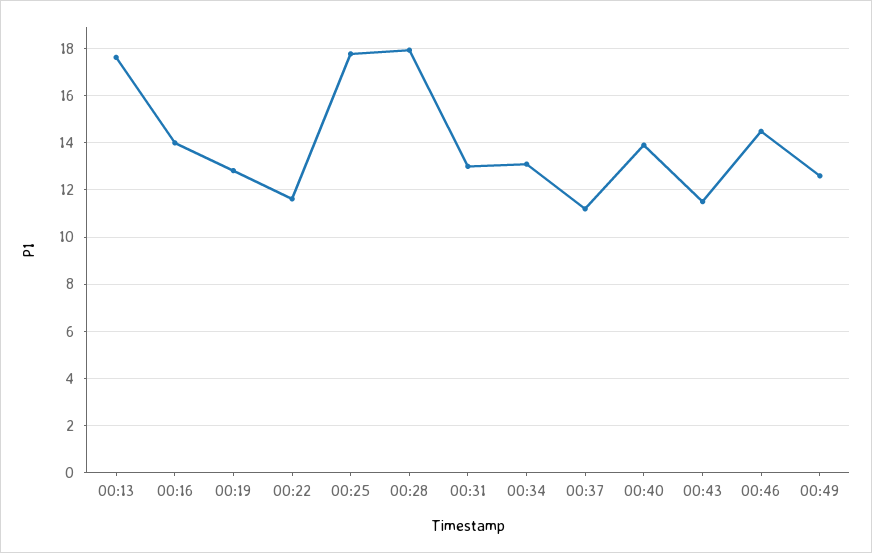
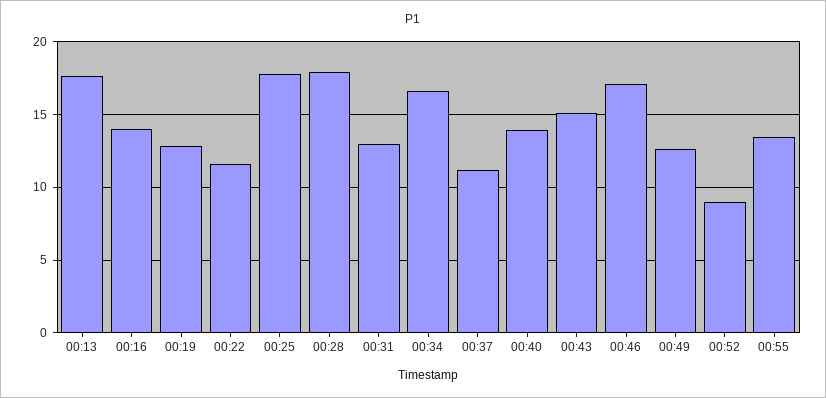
00:34: 13 -> 16.5
00:43: 11.5 -> 15
00:46: 14.5 -> 17
00:52: none -> 9
00:55: none -> 13.5

